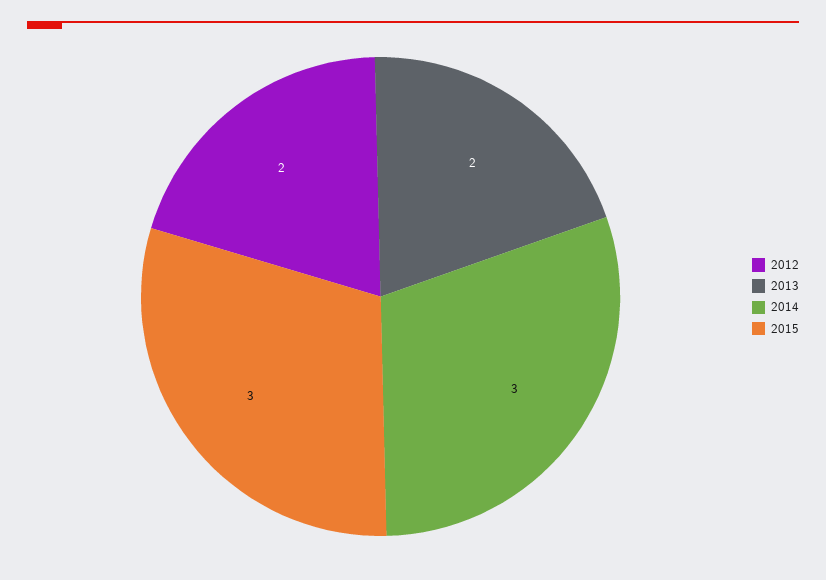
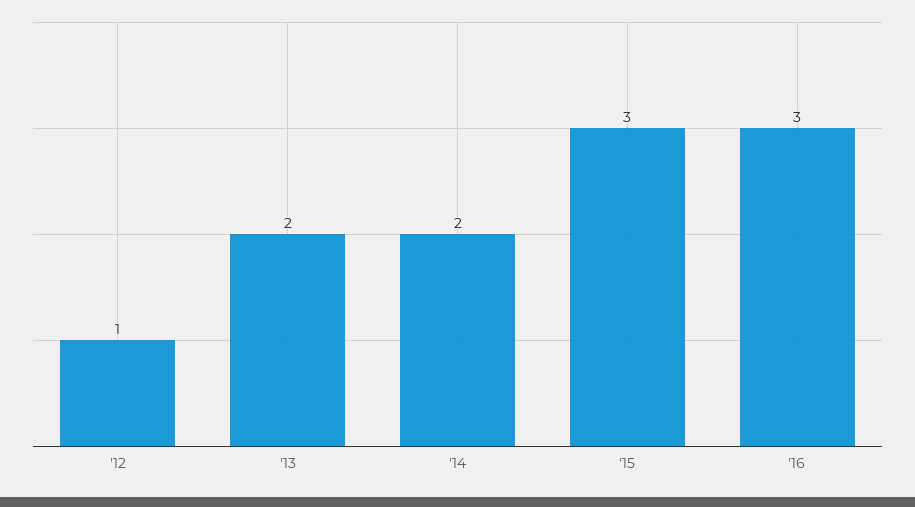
2012: 2 -> 1
2014: 3 -> 2
'16: none -> 3

